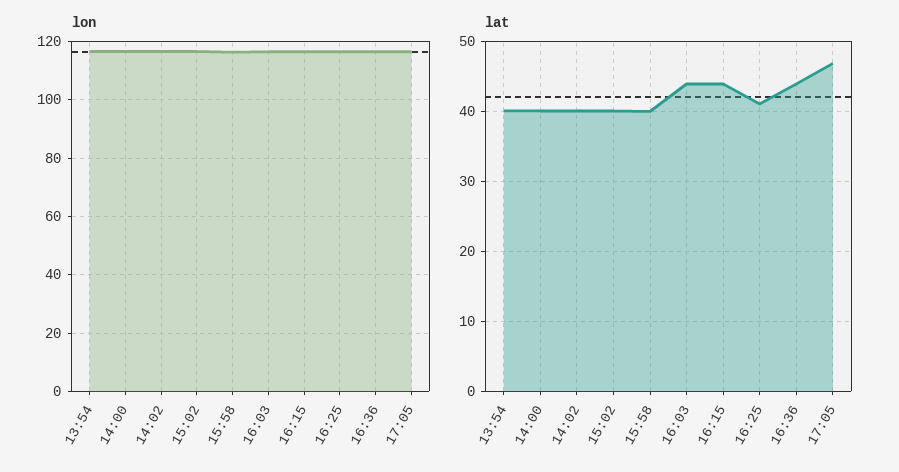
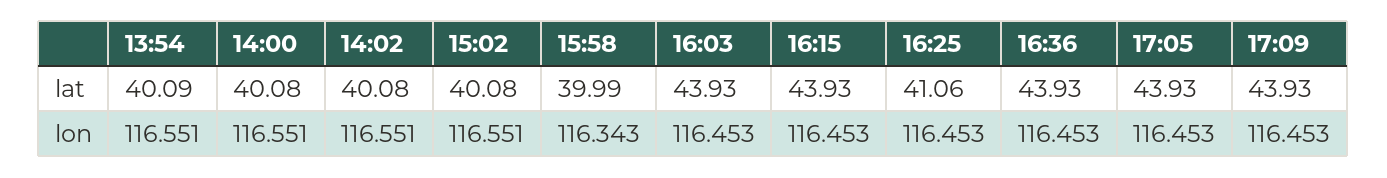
lat, 17:05: 47 -> 43.93
lat, 17:09: none -> 43.93
lon, 17:09: none -> 116.453

